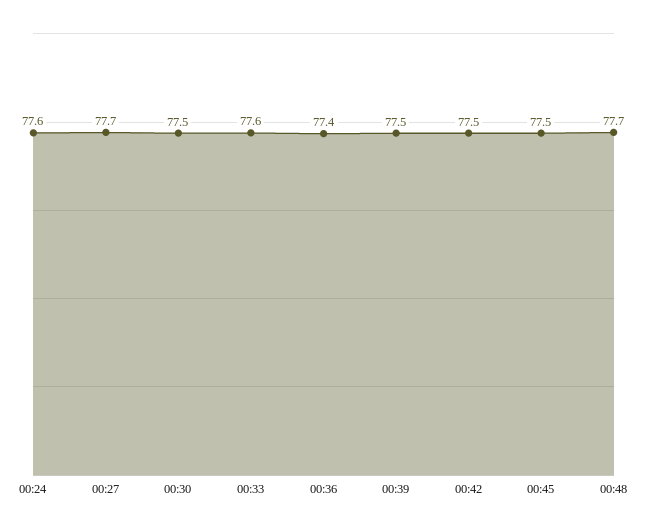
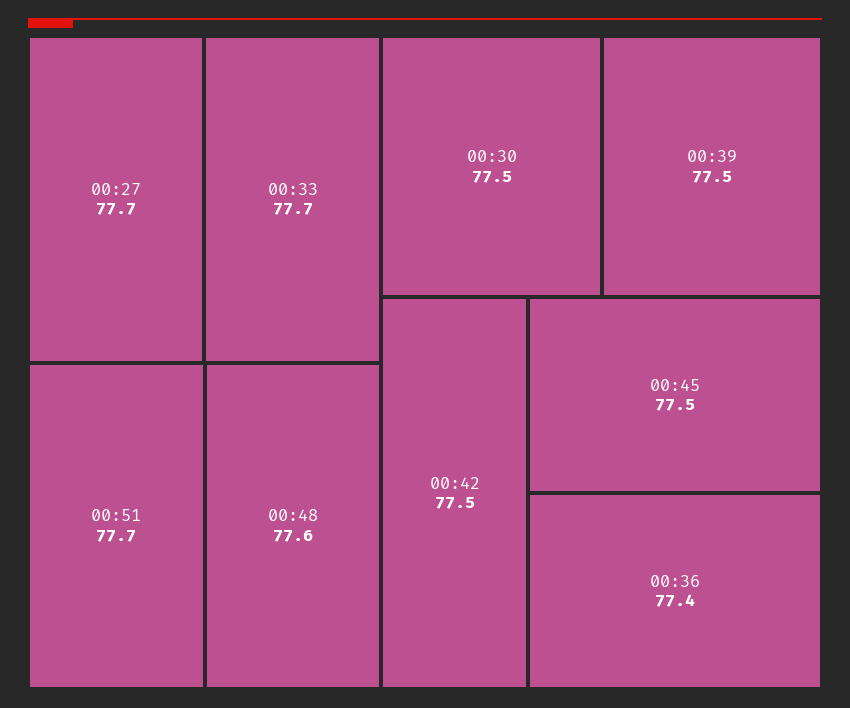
00:24: 77.6 -> none
00:33: 77.6 -> 77.7
00:48: 77.7 -> 77.6
00:51: none -> 77.7

